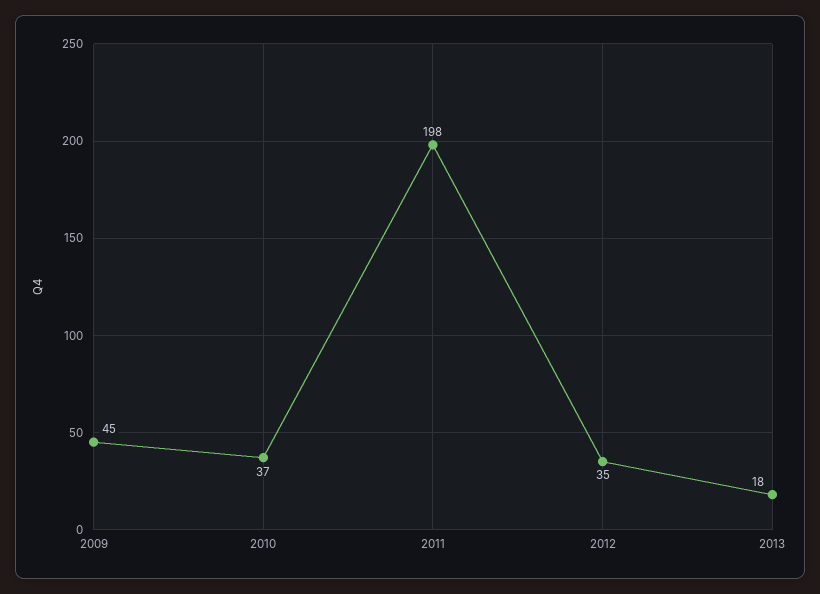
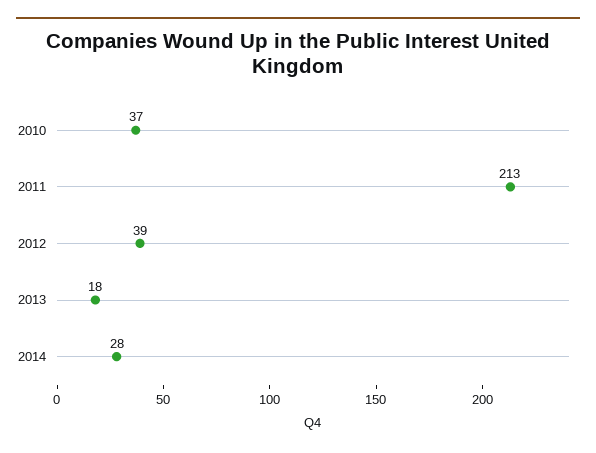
2009: 45 -> none
2011: 198 -> 213
2012: 35 -> 39
2014: none -> 28

